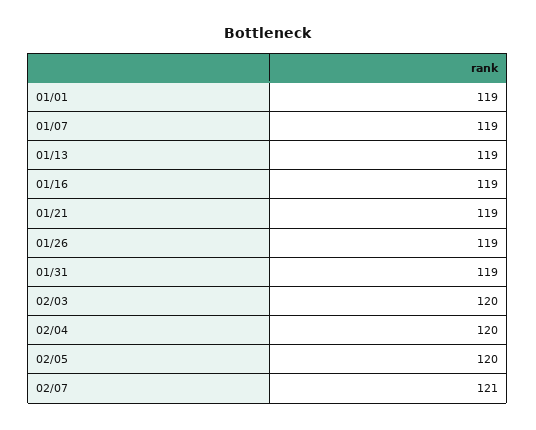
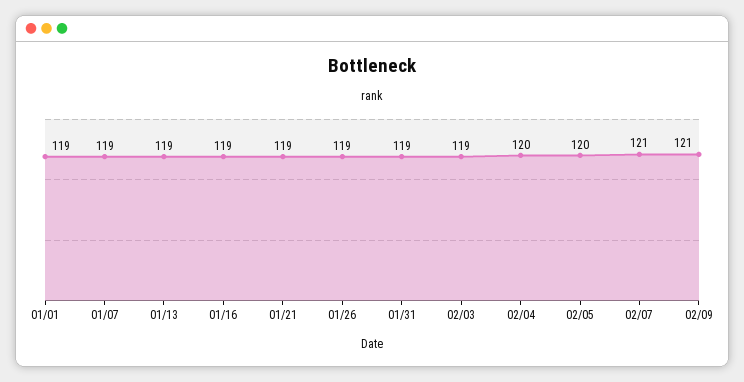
02/03: 120 -> 119
02/09: none -> 121

